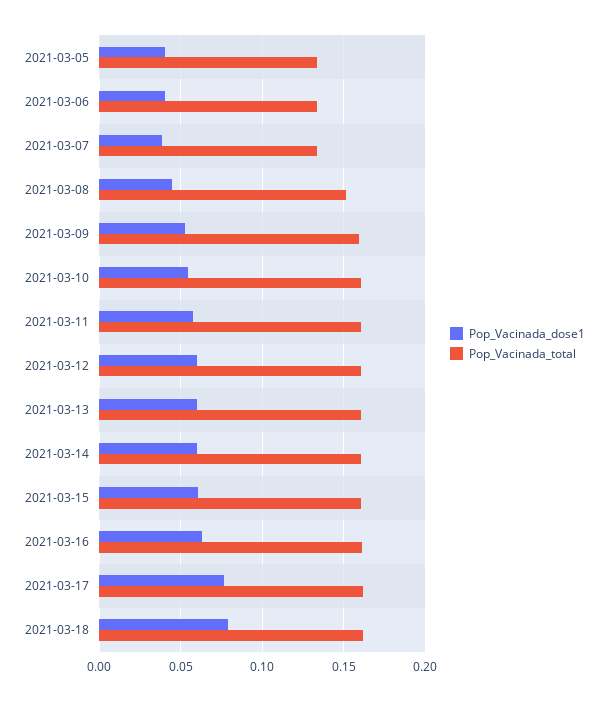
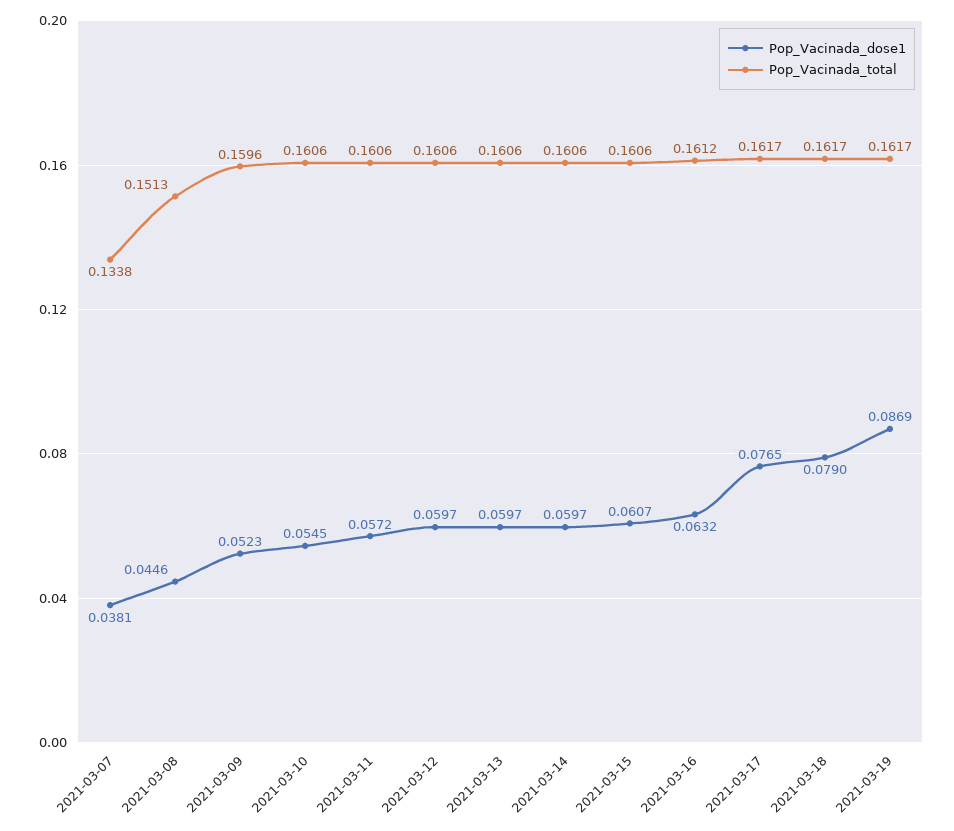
Pop_Vacinada_dose1, 2021-03-05: 0.04 -> none
Pop_Vacinada_total, 2021-03-05: 0.135 -> none
Pop_Vacinada_dose1, 2021-03-06: 0.04 -> none
Pop_Vacinada_total, 2021-03-06: 0.135 -> none
Pop_Vacinada_dose1, 2021-03-19: none -> 0.0869
Pop_Vacinada_total, 2021-03-19: none -> 0.1617

